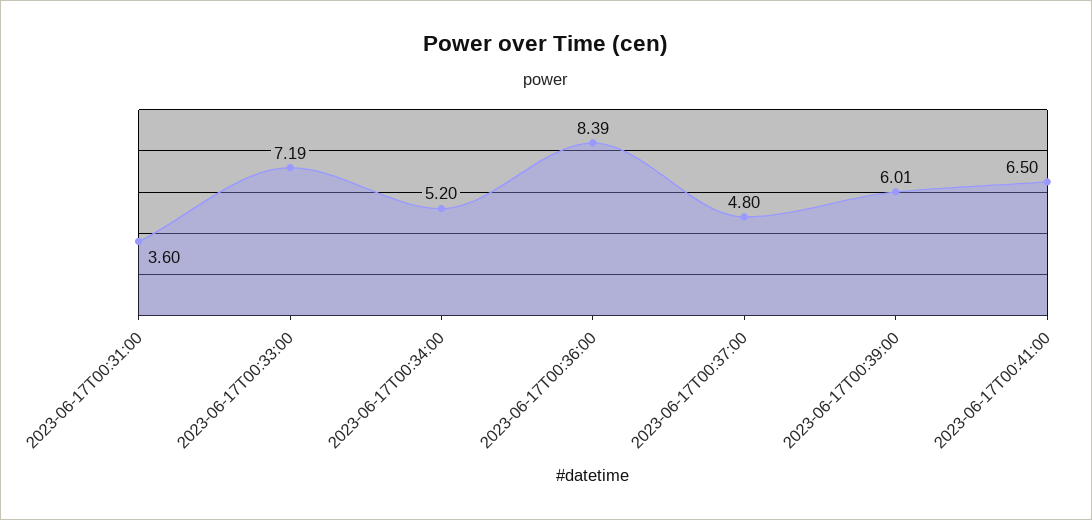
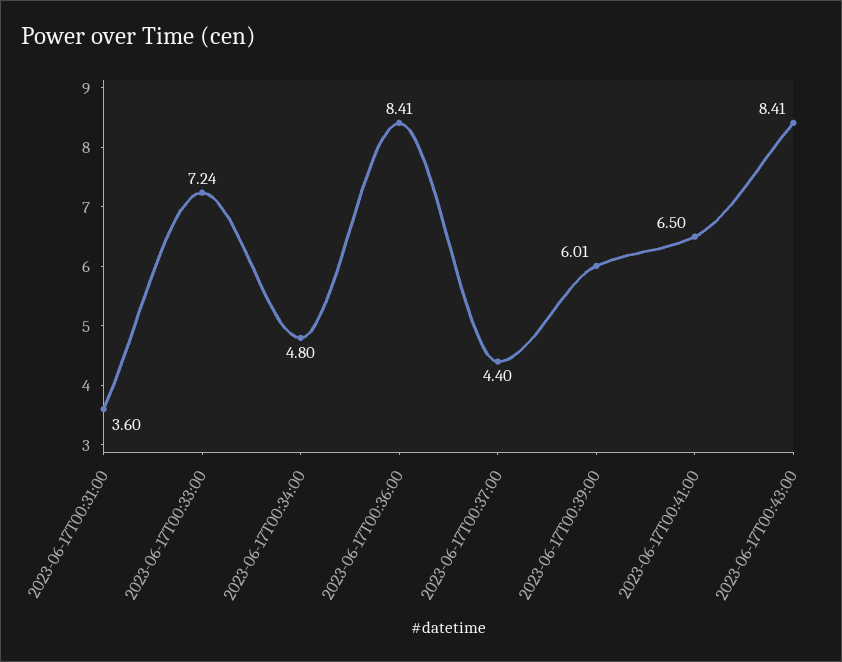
2023-06-17T00:33:00: 7.19 -> 7.24
2023-06-17T00:34:00: 5.2 -> 4.8
2023-06-17T00:36:00: 8.39 -> 8.41
2023-06-17T00:37:00: 4.8 -> 4.4
2023-06-17T00:43:00: none -> 8.41

